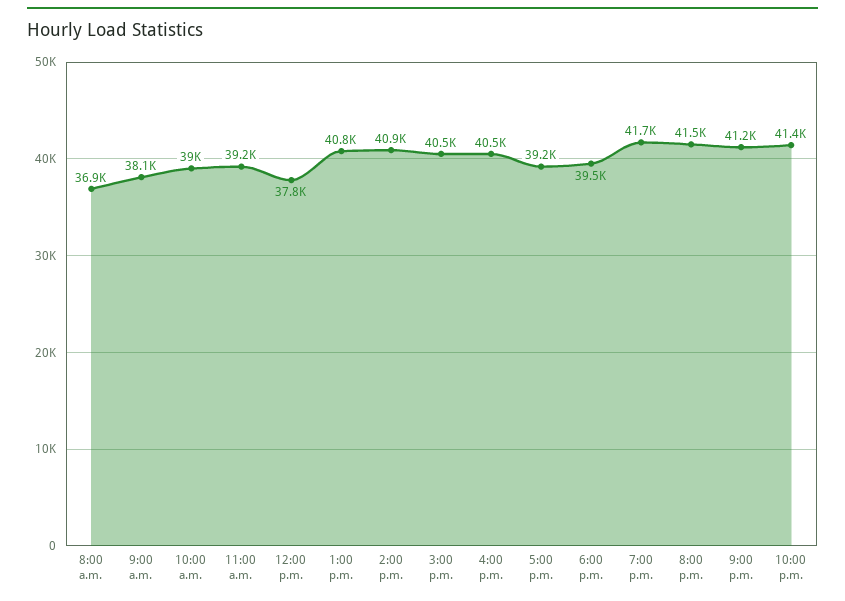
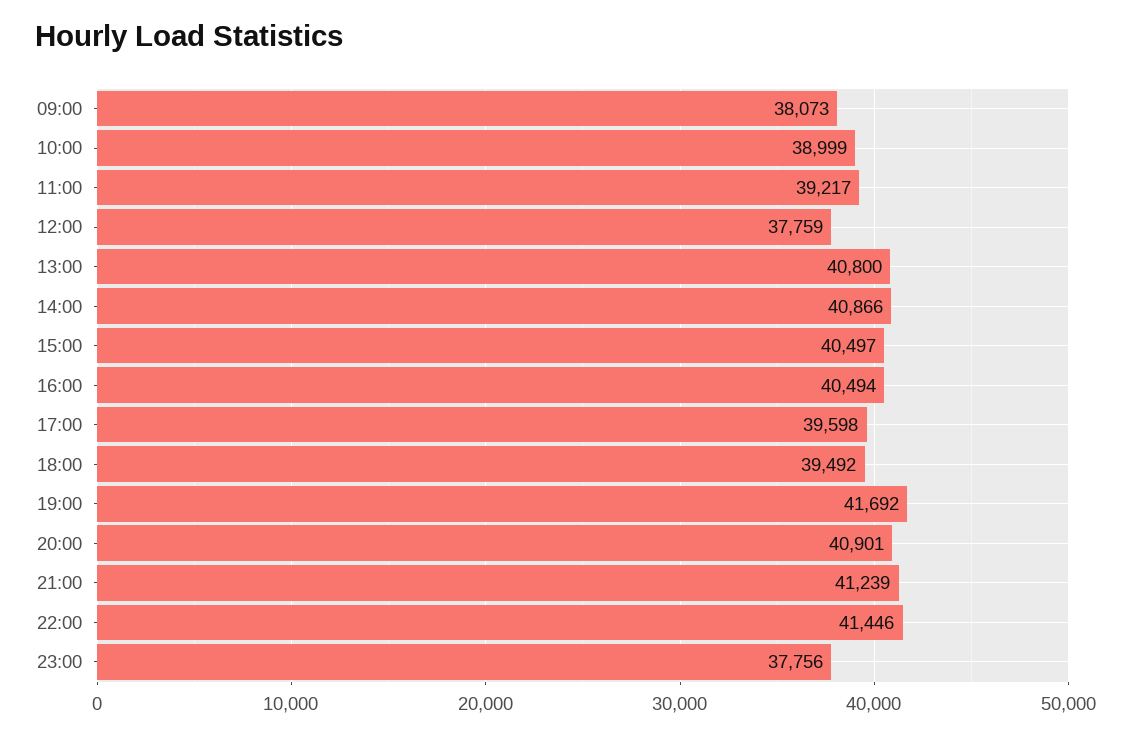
8:00 a.m.: 36900 -> none
5:00 p.m.: 39200 -> 39598
8:00 p.m.: 41500 -> 40901
23:00: none -> 37756

